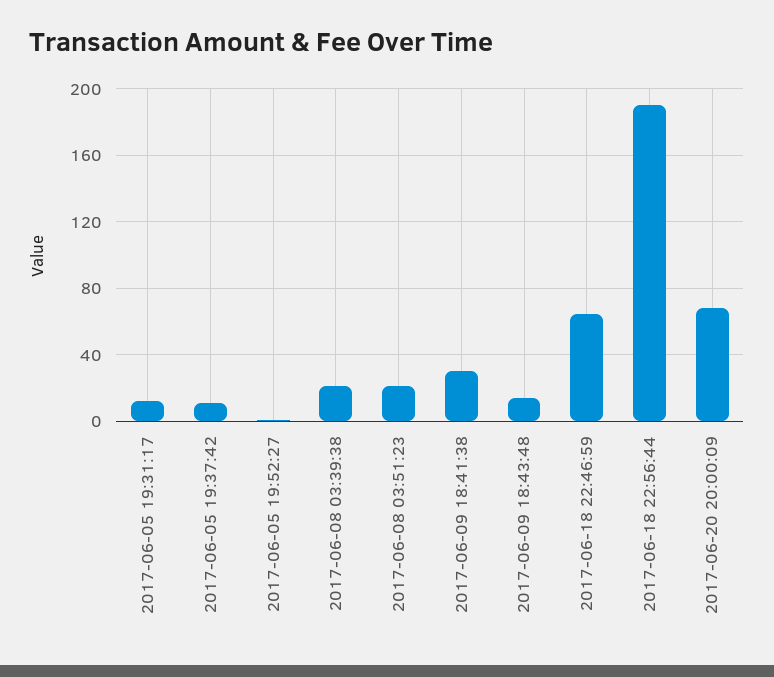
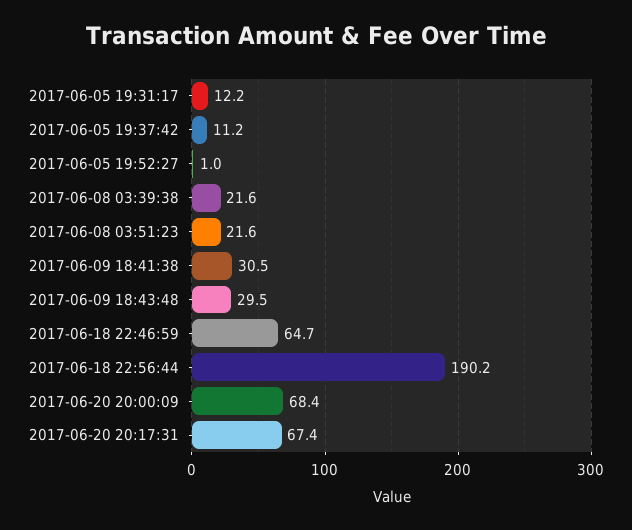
2017-06-09 18:43:48: 15 -> 29.5
2017-06-20 20:17:31: none -> 67.4

